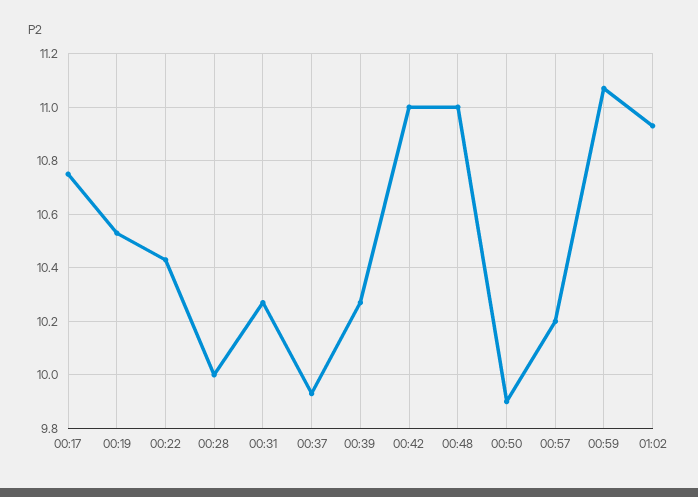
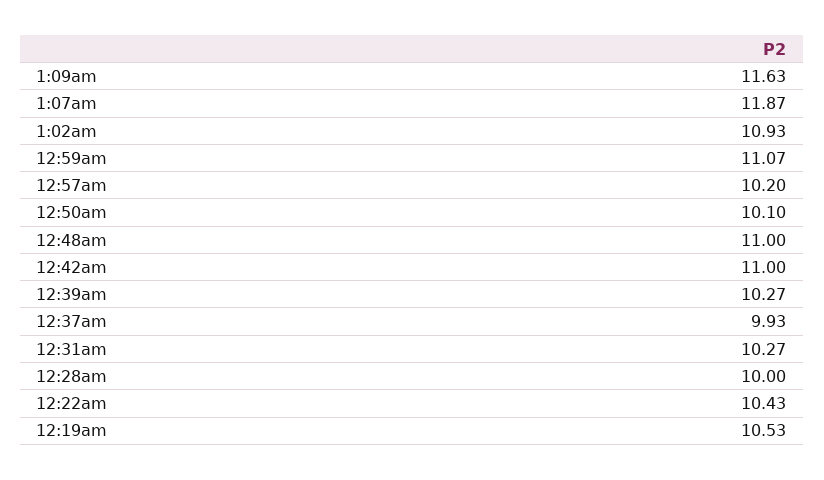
00:17: 10.75 -> none
00:50: 9.9 -> 10.1
1:09am: none -> 11.63
1:07am: none -> 11.87

